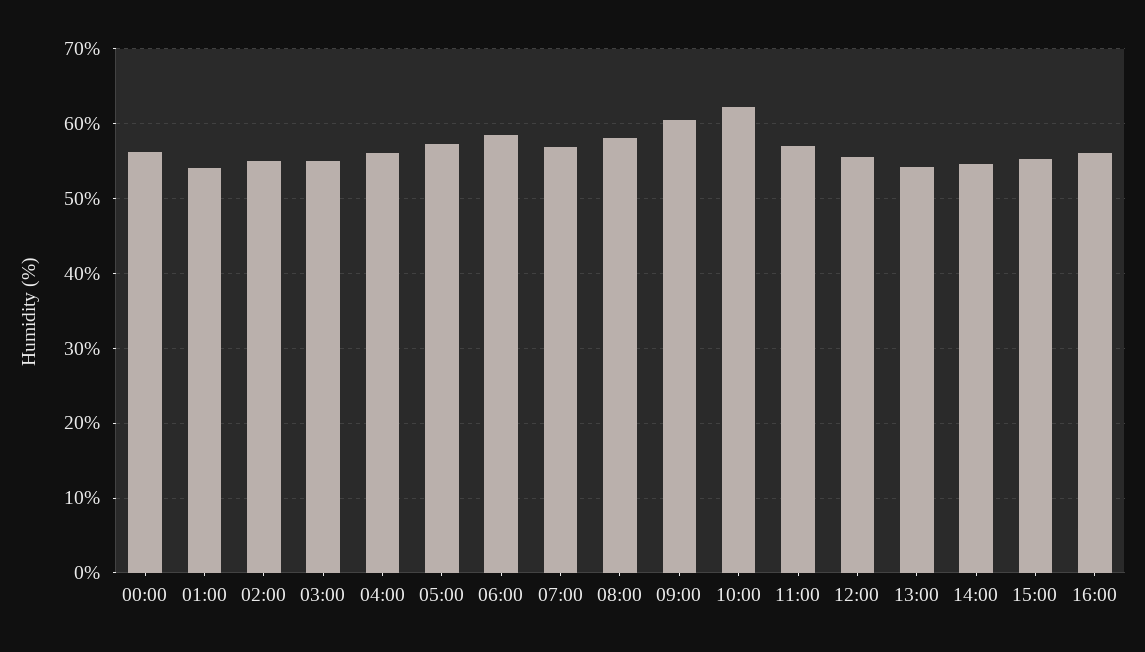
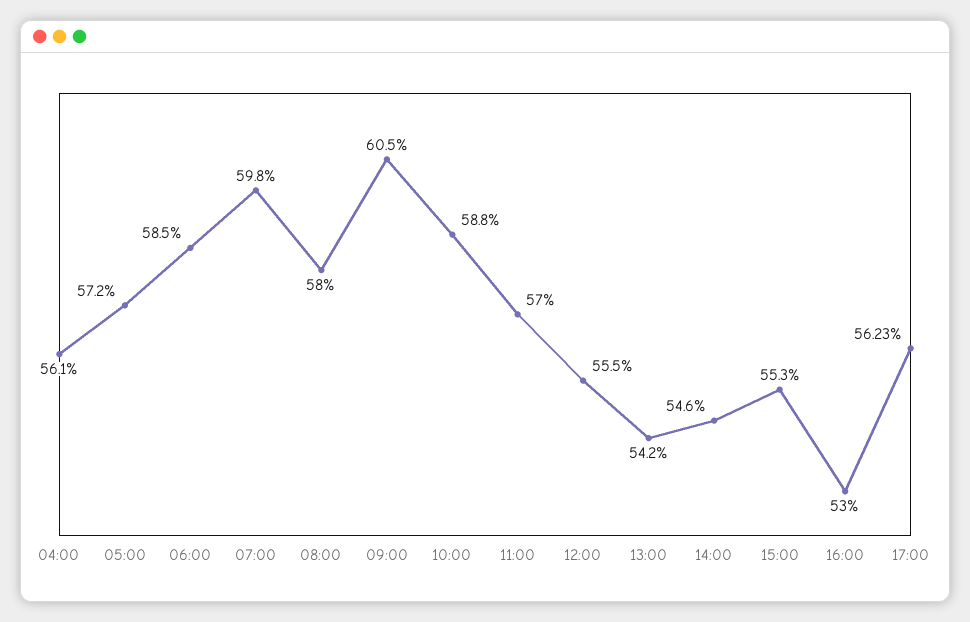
00:00: 56 -> none
01:00: 54 -> none
02:00: 55 -> none
03:00: 55 -> none
07:00: 57 -> 59.8
10:00: 62 -> 58.8
16:00: 56 -> 53
17:00: none -> 56.23

